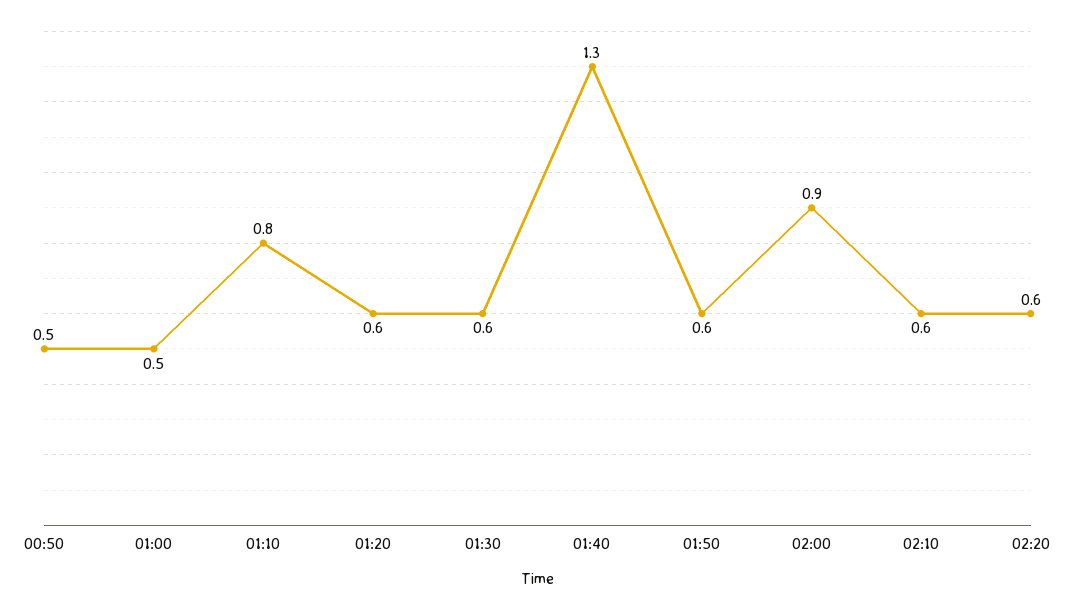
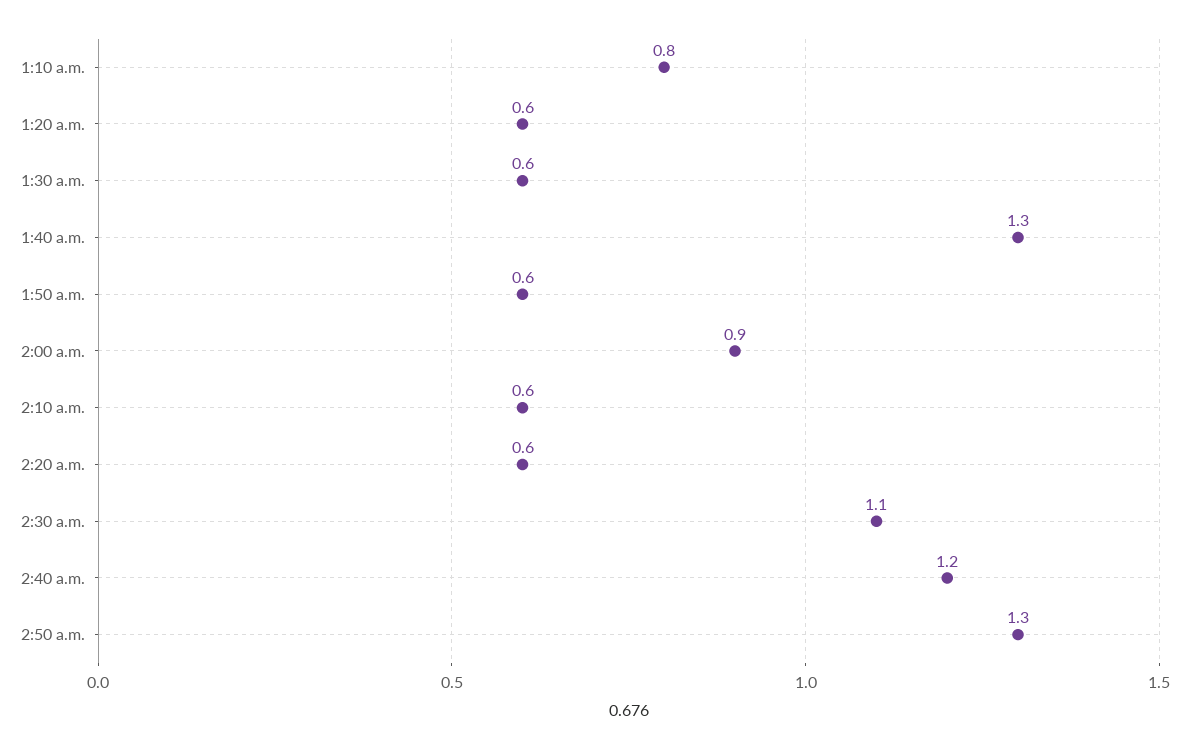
00:50: 0.5 -> none
01:00: 0.5 -> none
2:30 a.m.: none -> 1.1
2:40 a.m.: none -> 1.2
2:50 a.m.: none -> 1.3

